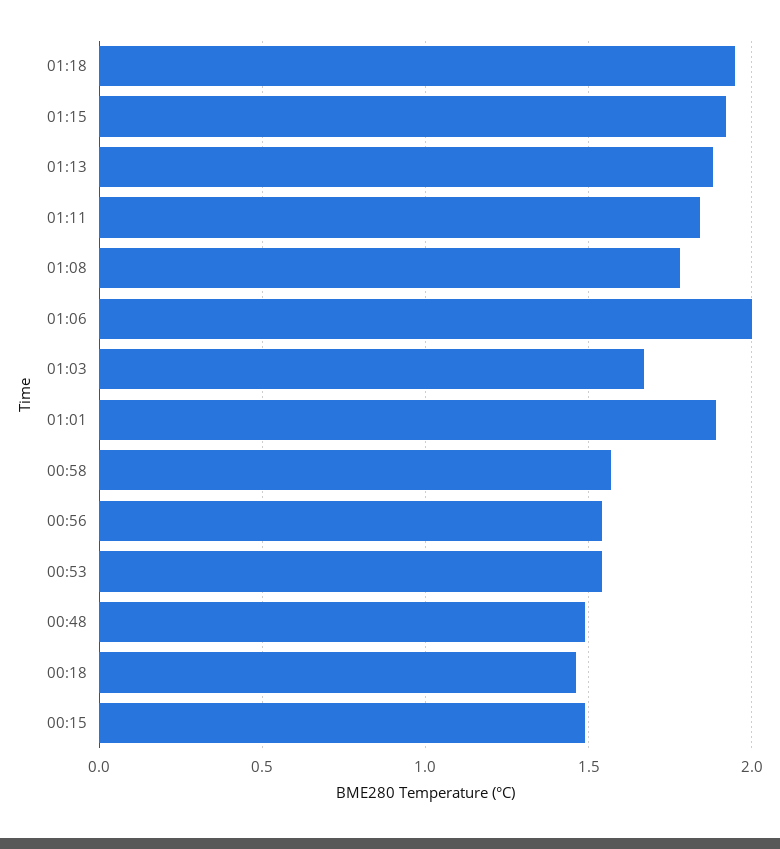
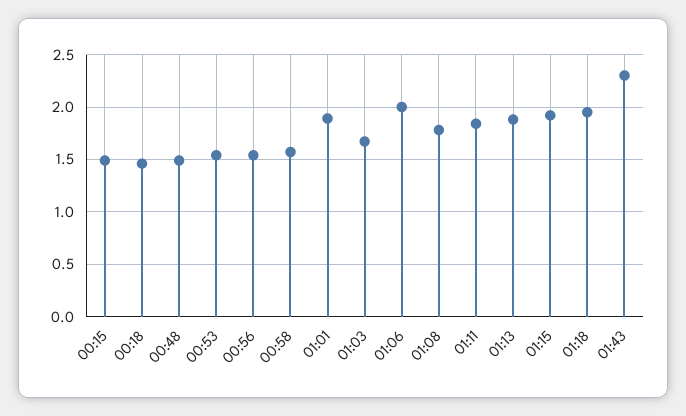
01:43: none -> 2.3

